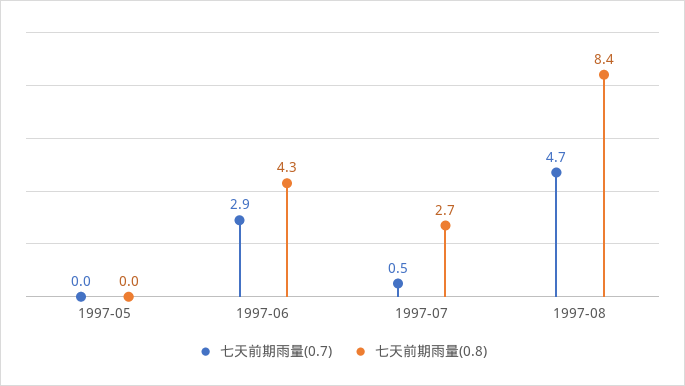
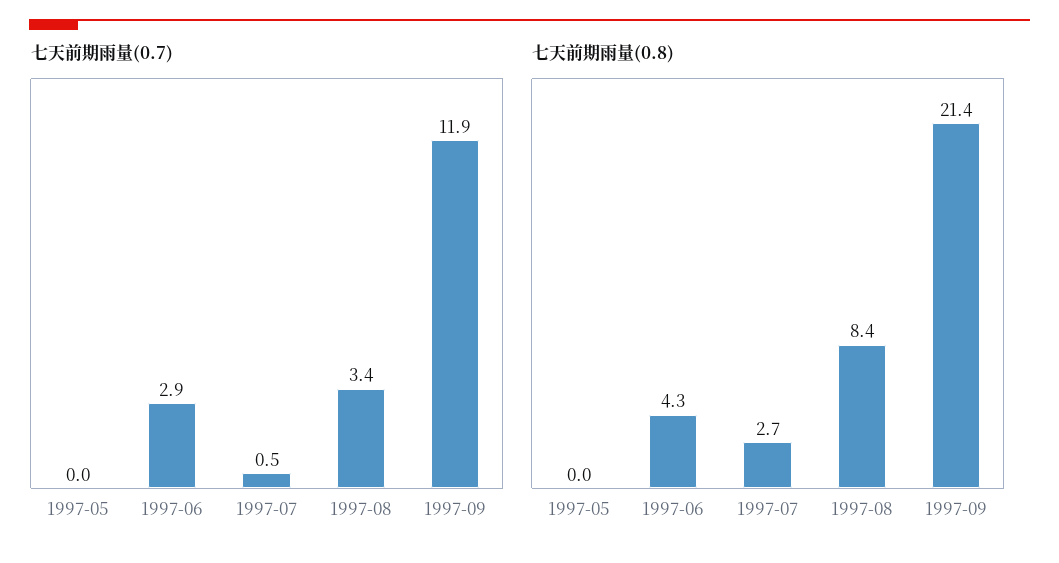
七天前期雨量(0.7), 1997-08: 4.7 -> 3.4
七天前期雨量(0.7), 1997-09: none -> 11.9
七天前期雨量(0.8), 1997-09: none -> 21.4

